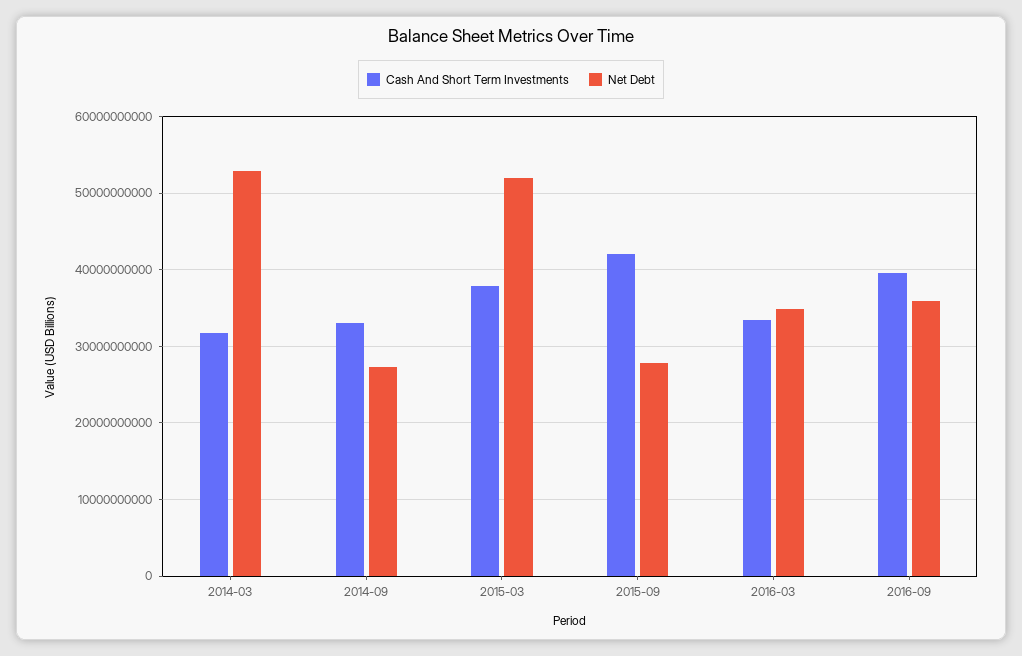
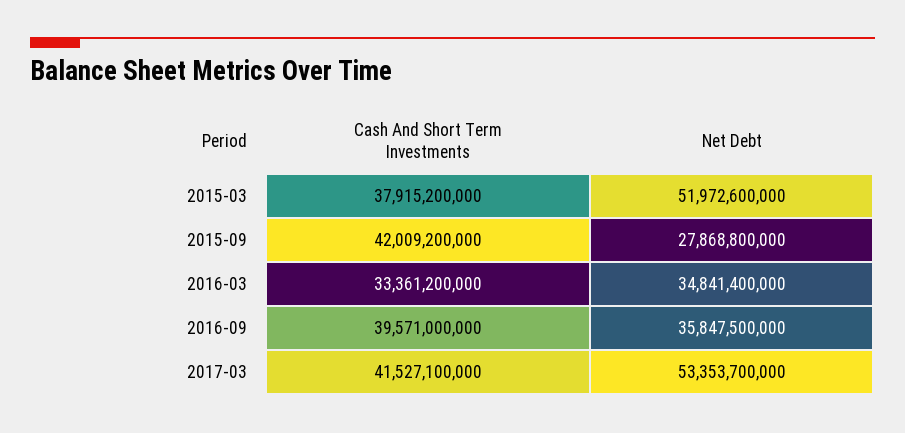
Cash And Short Term Investments, 2014-03: 32000000000 -> none
Net Debt, 2014-03: 53000000000 -> none
Cash And Short Term Investments, 2014-09: 33000000000 -> none
Net Debt, 2014-09: 27000000000 -> none
Cash And Short Term Investments, 2017-03: none -> 41527100000
Net Debt, 2017-03: none -> 53353700000

